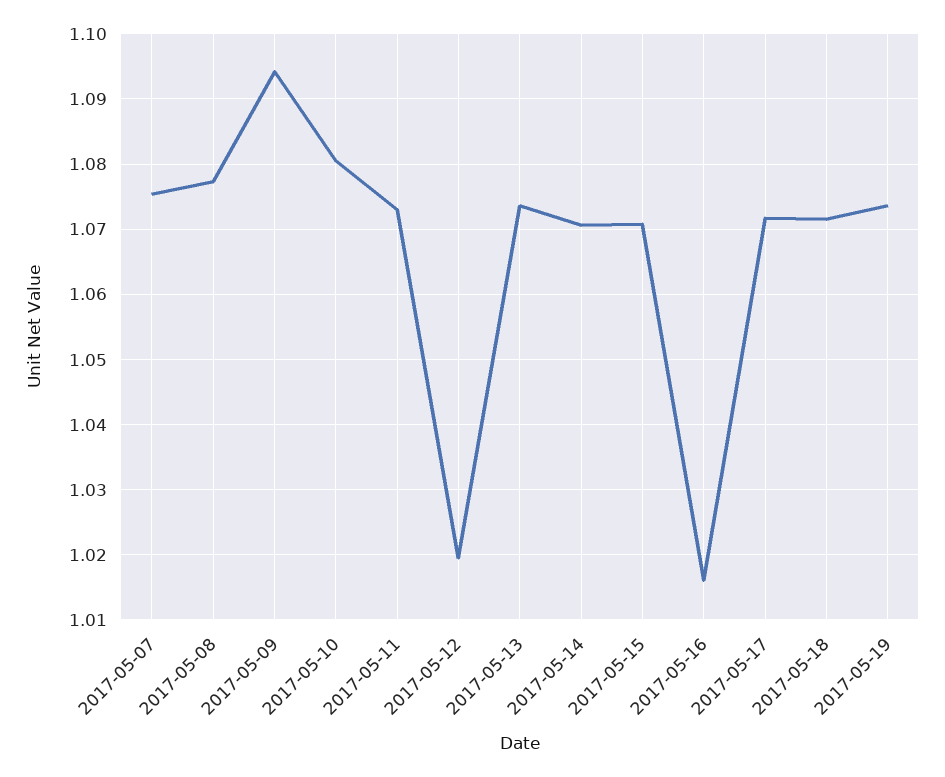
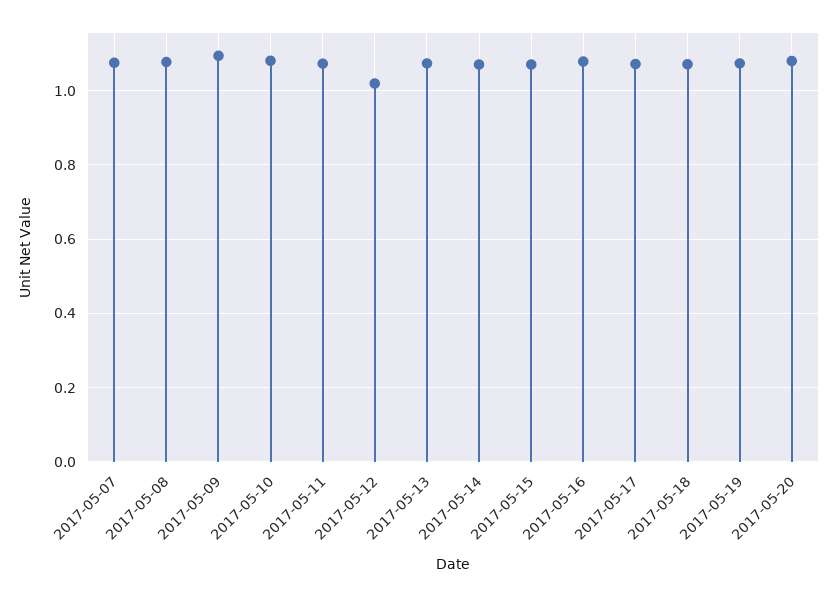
2017-05-16: 1.016 -> 1.08
2017-05-20: none -> 1.08

